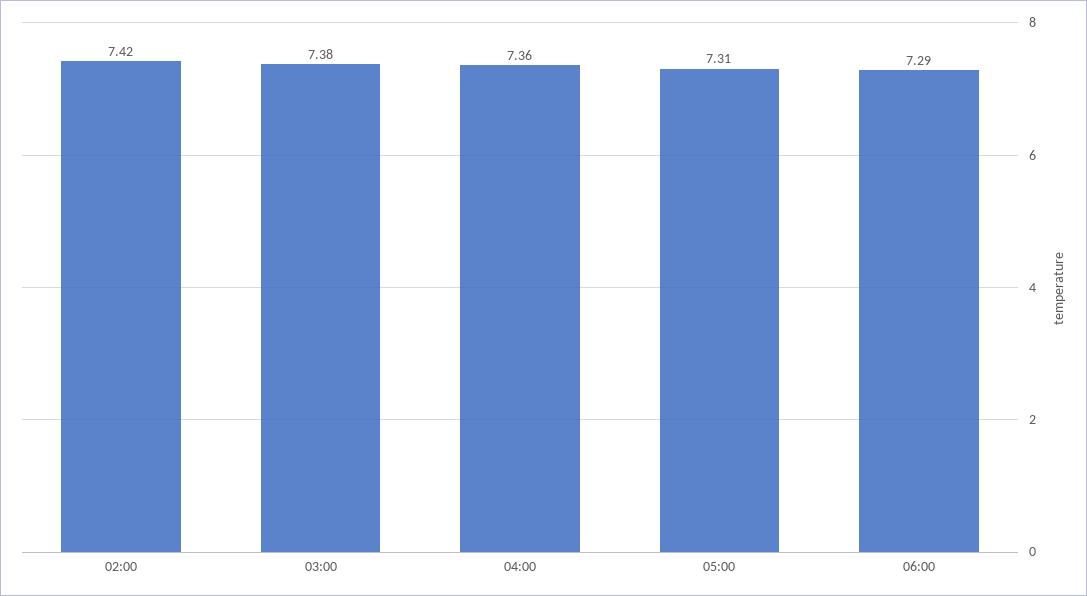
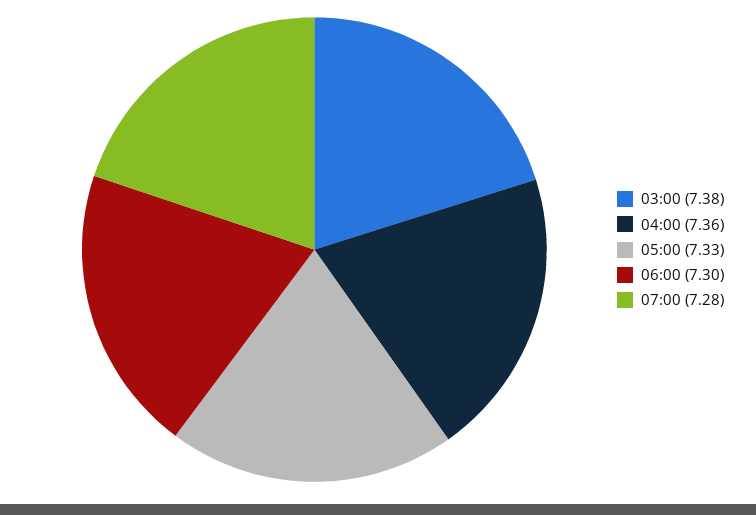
02:00: 7.42 -> none
05:00: 7.31 -> 7.33
06:00: 7.29 -> 7.3
07:00: none -> 7.28

